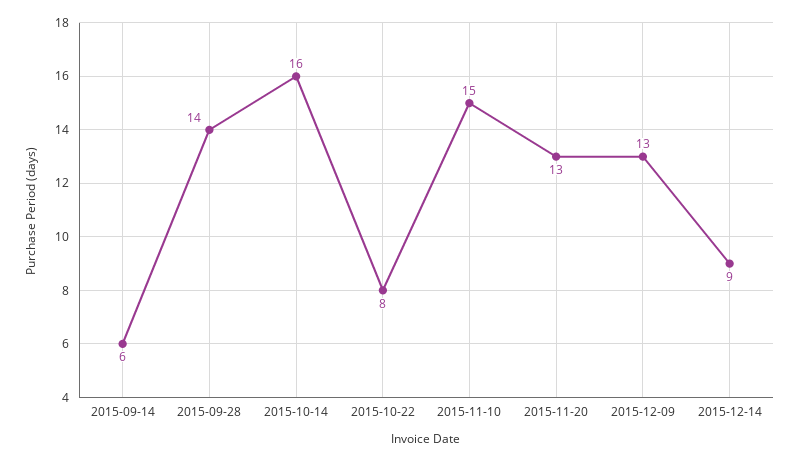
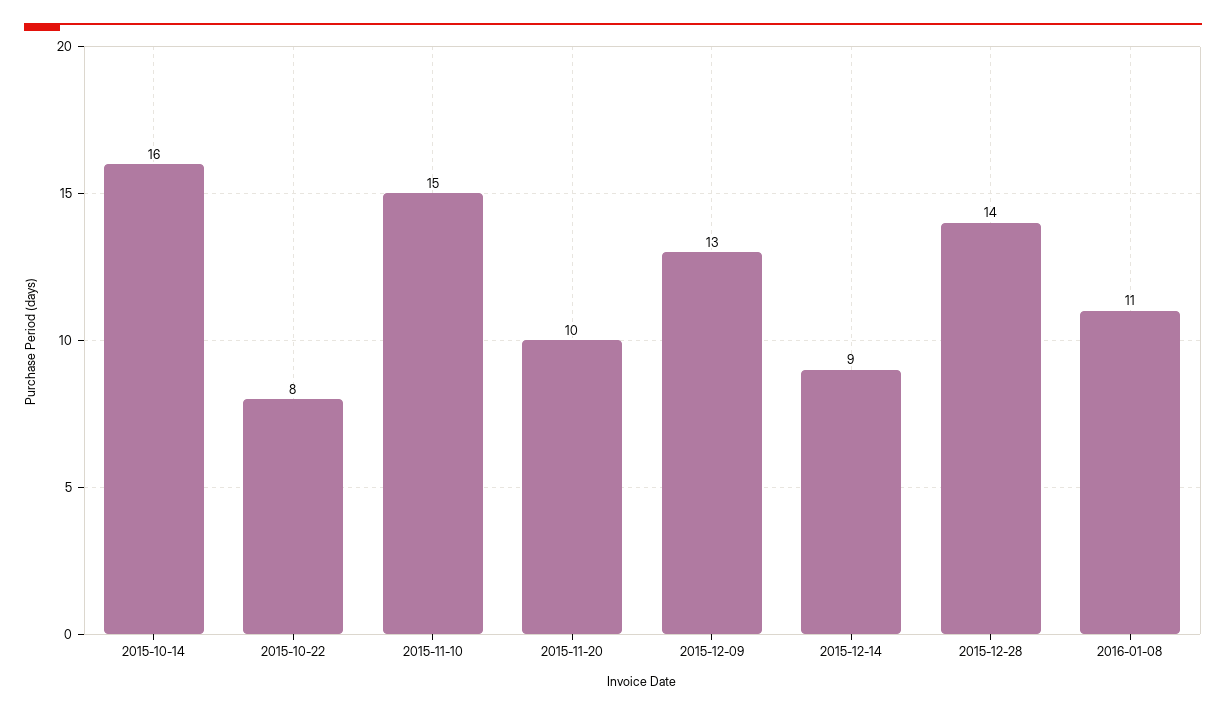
2015-09-14: 6 -> none
2015-09-28: 14 -> none
2015-11-20: 13 -> 10
2015-12-28: none -> 14
2016-01-08: none -> 11

